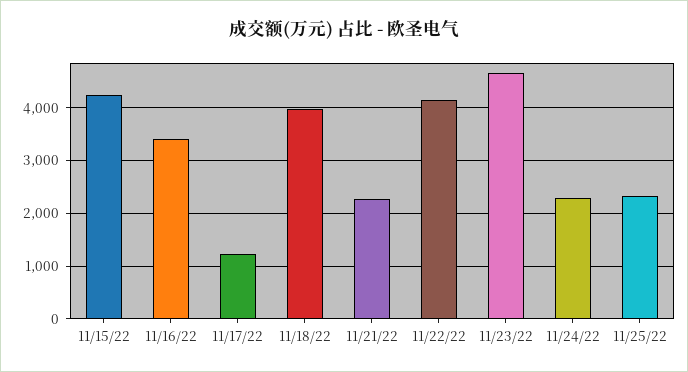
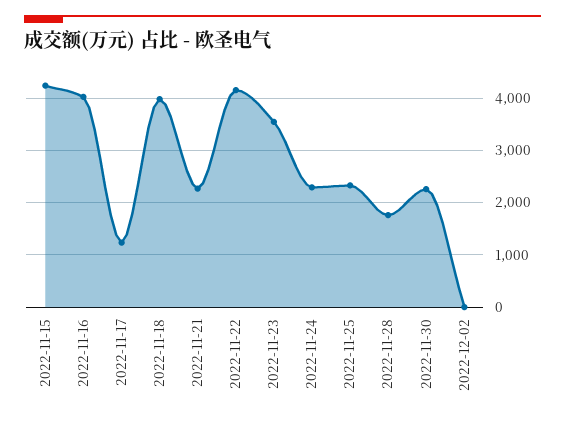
11/16/22: 3400 -> 4000
11/23/22: 4600 -> 3600
2022-11-28: none -> 1800
2022-11-30: none -> 2200
2022-12-02: none -> 0

